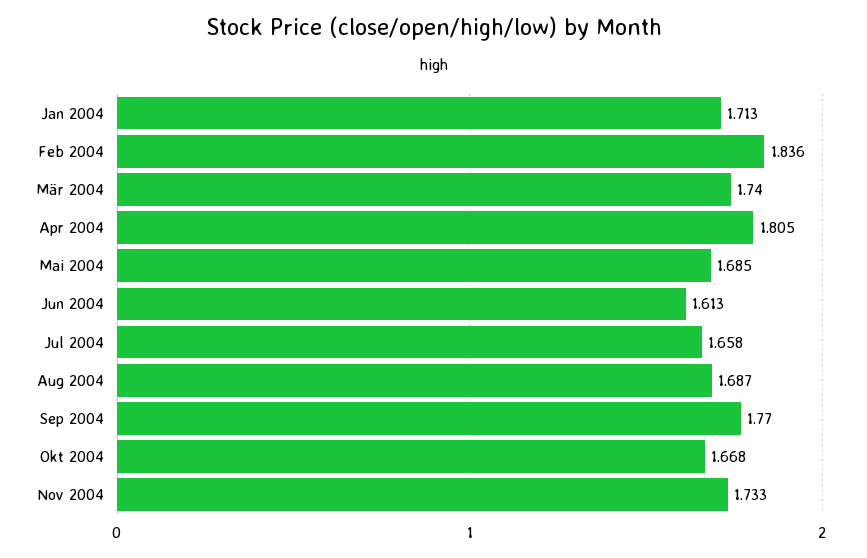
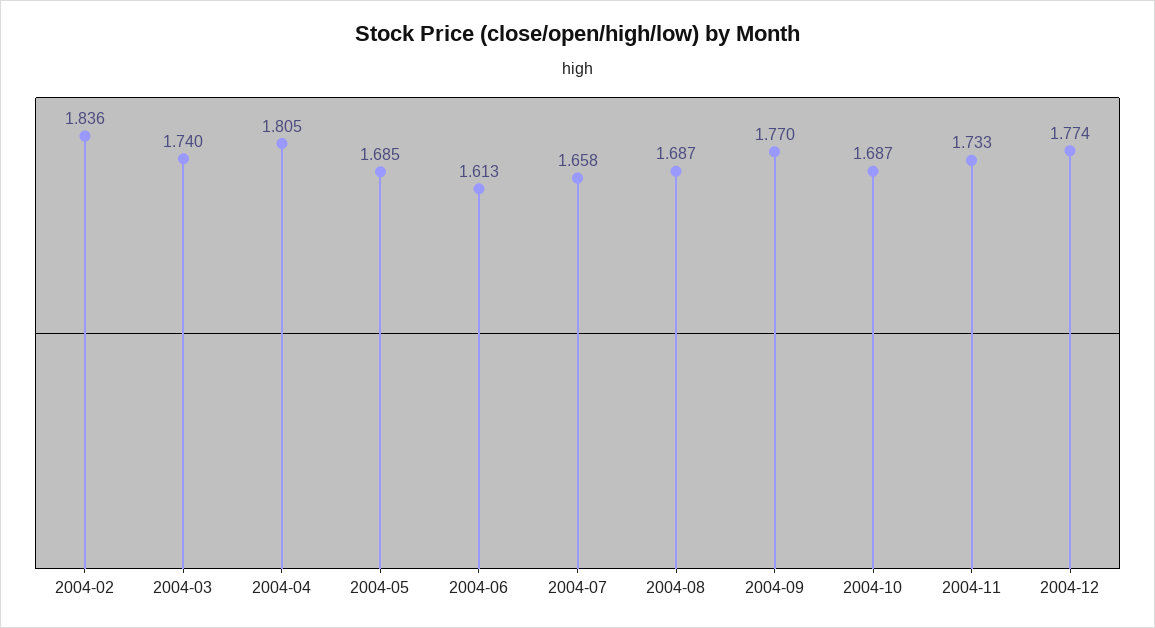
Jan 2004: 1.713 -> none
Okt 2004: 1.668 -> 1.687
2004-12: none -> 1.774

